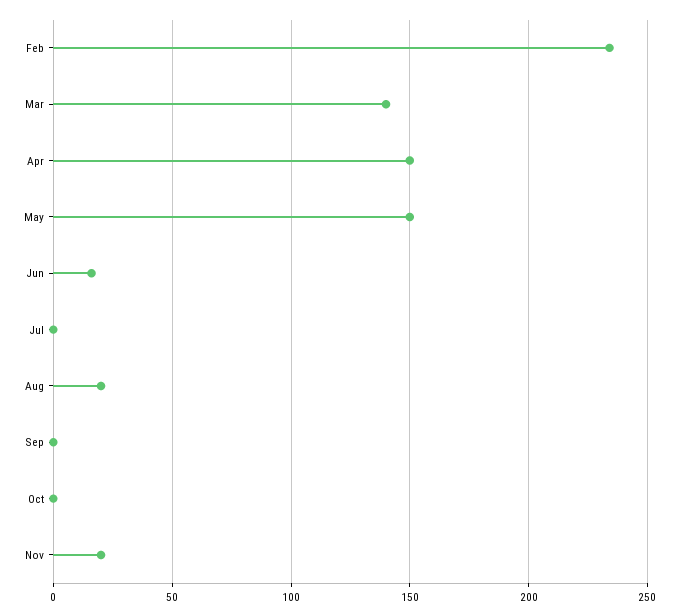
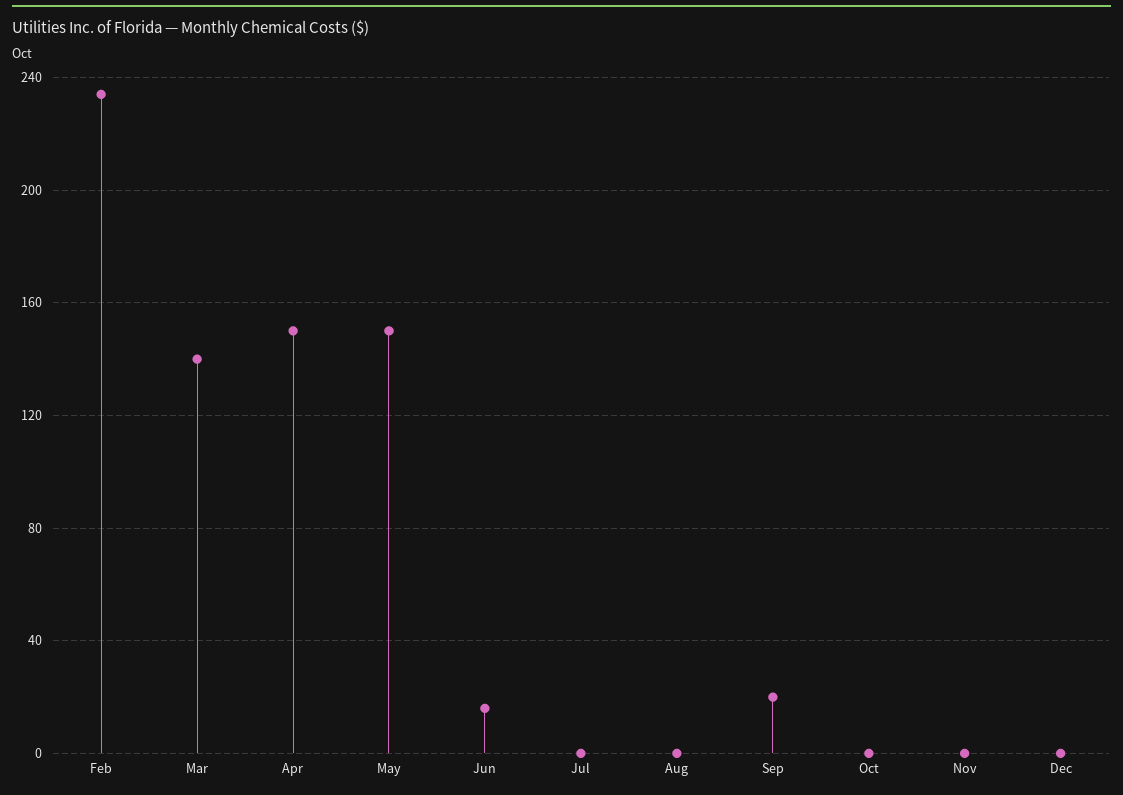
Aug: 20 -> 0
Sep: 0 -> 20
Nov: 20 -> 0
Dec: none -> 0

